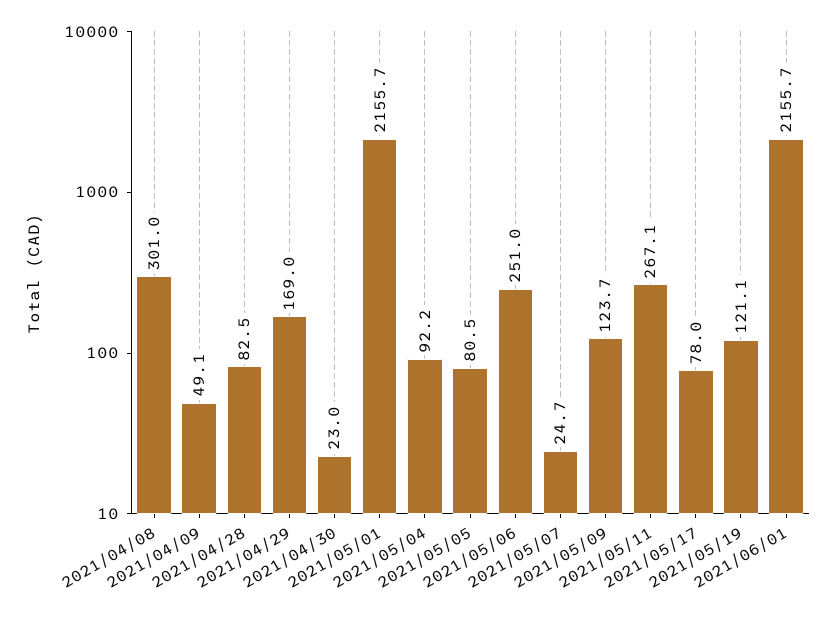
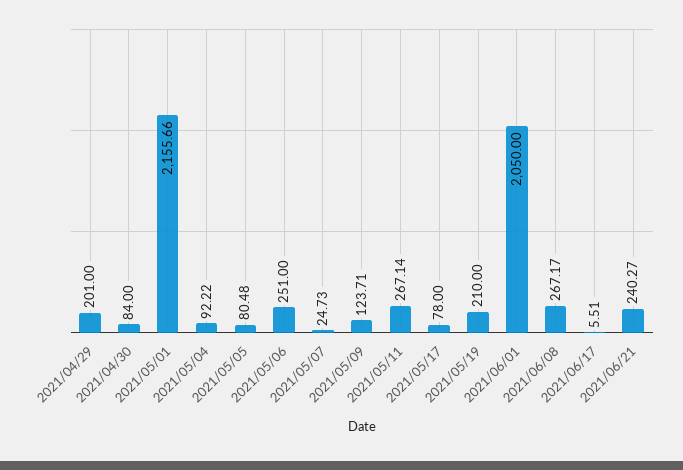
2021/04/08: 301 -> none
2021/04/09: 49.1 -> none
2021/04/28: 82.5 -> none
2021/04/29: 169 -> 201
2021/04/30: 23 -> 84
2021/05/19: 121.1 -> 210
2021/06/01: 2155.7 -> 2050
2021/06/08: none -> 267.17
2021/06/17: none -> 5.51
2021/06/21: none -> 240.27

